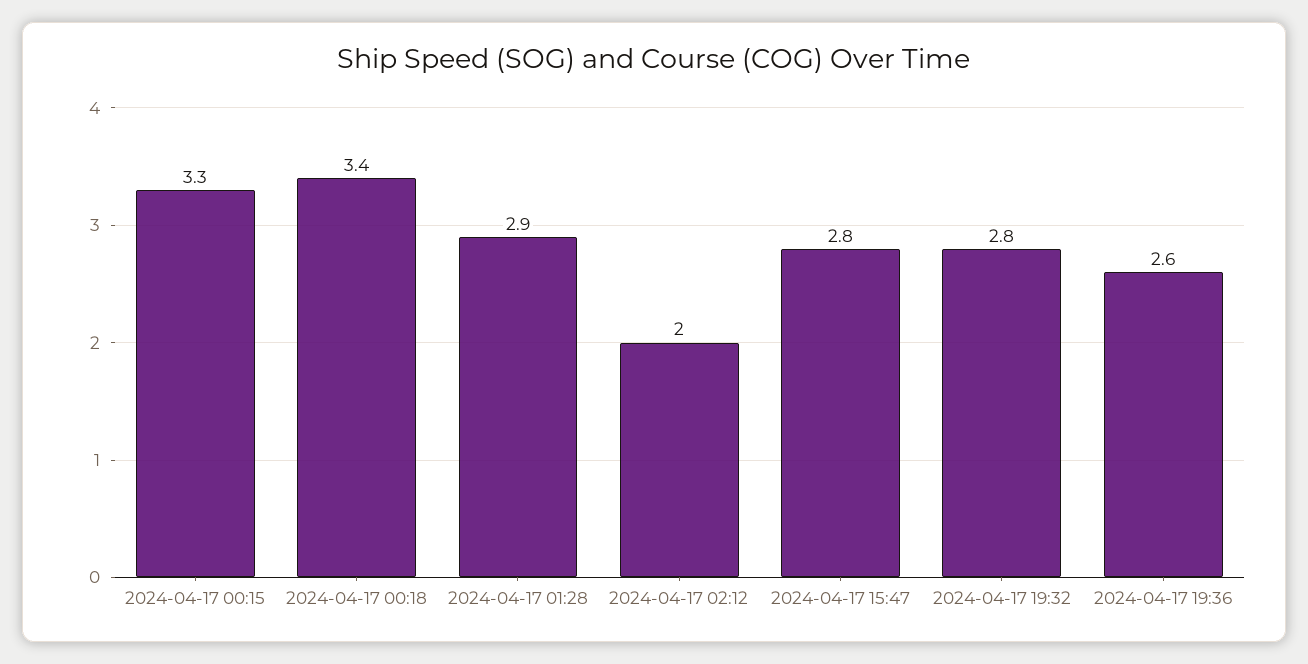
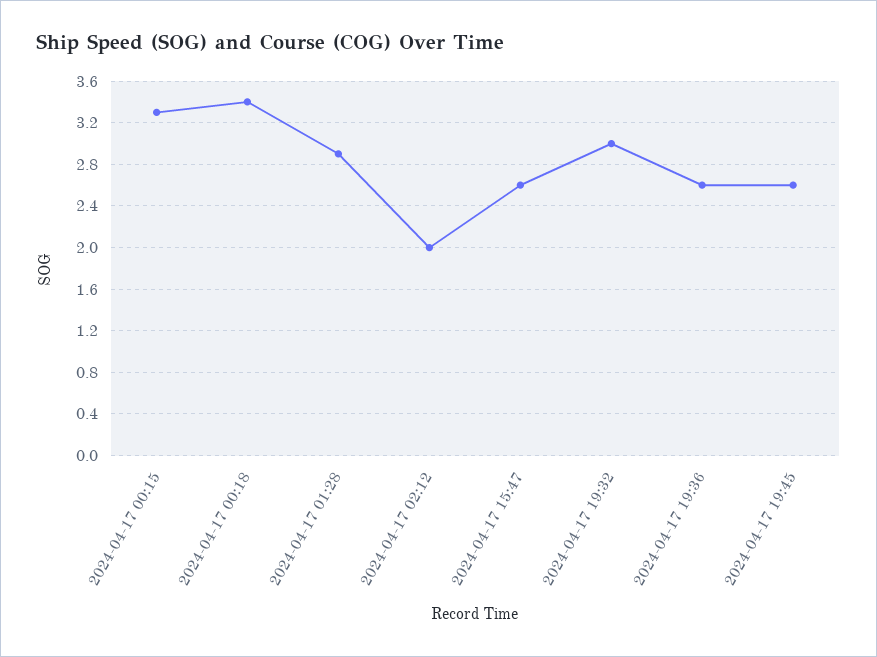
2024-04-17 15:47: 2.8 -> 2.6
2024-04-17 19:32: 2.8 -> 3
2024-04-17 19:45: none -> 2.6

